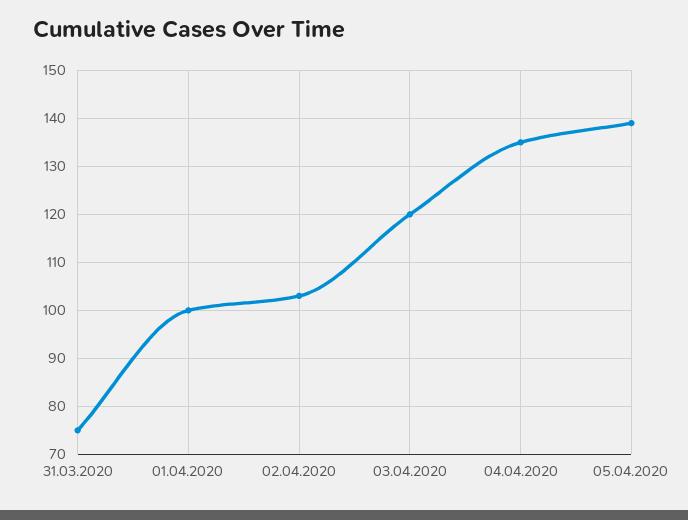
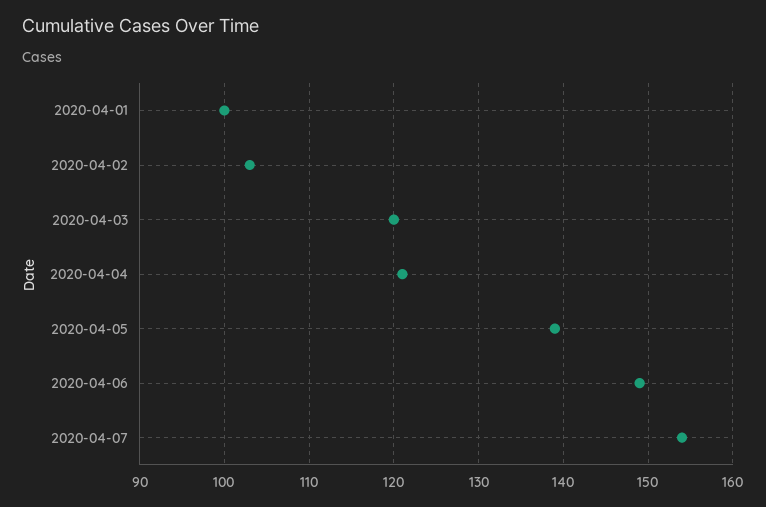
31.03.2020: 75 -> none
04.04.2020: 135 -> 121
2020-04-06: none -> 149
2020-04-07: none -> 154

